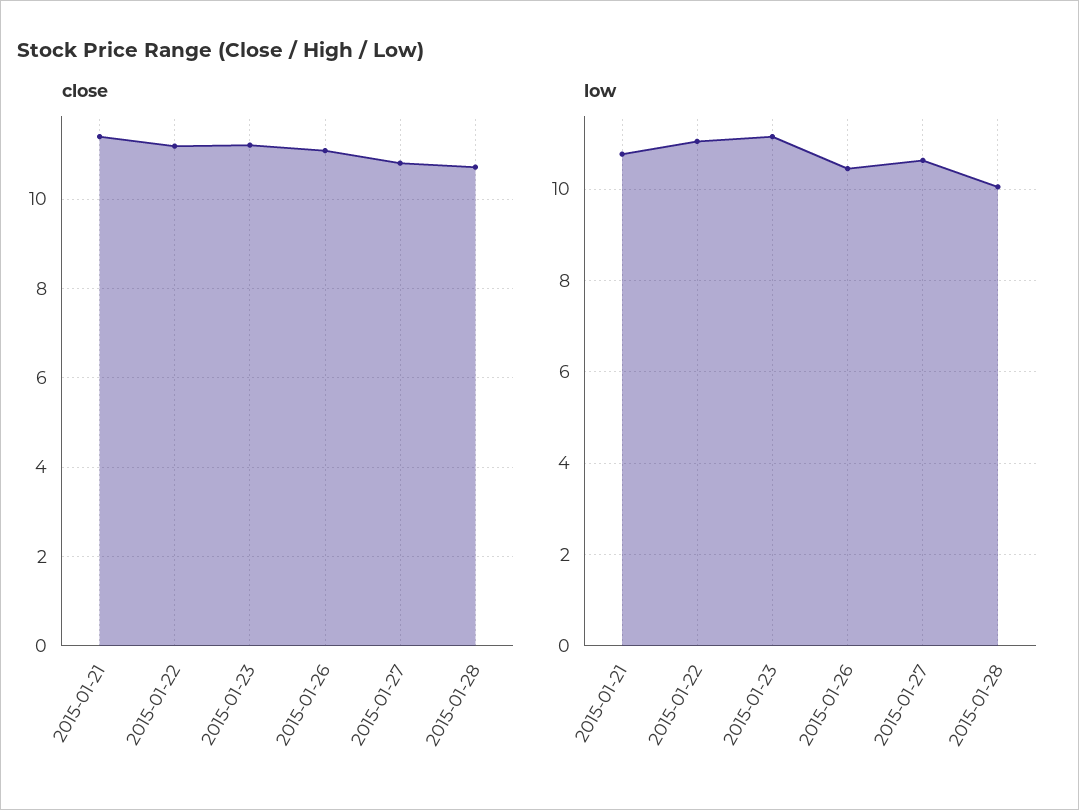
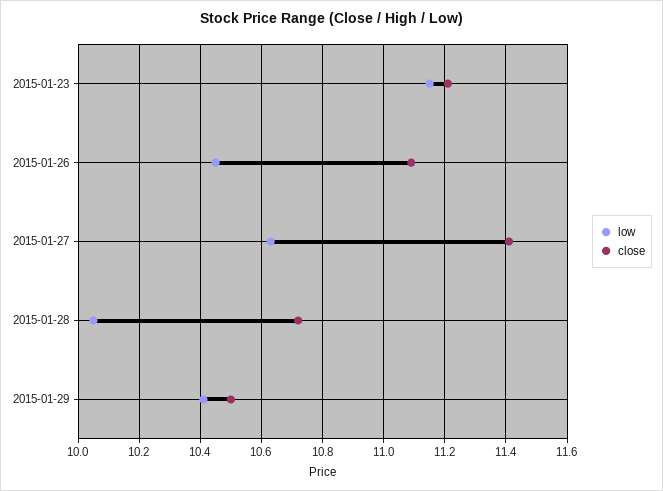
close, 2015-01-21: 11.4 -> none
close, 2015-01-22: 11.2 -> none
close, 2015-01-27: 10.8 -> 11.4
low, 2015-01-21: 10.8 -> none
low, 2015-01-22: 11 -> none
low, 2015-01-29: none -> 10.4
close, 2015-01-29: none -> 10.5

